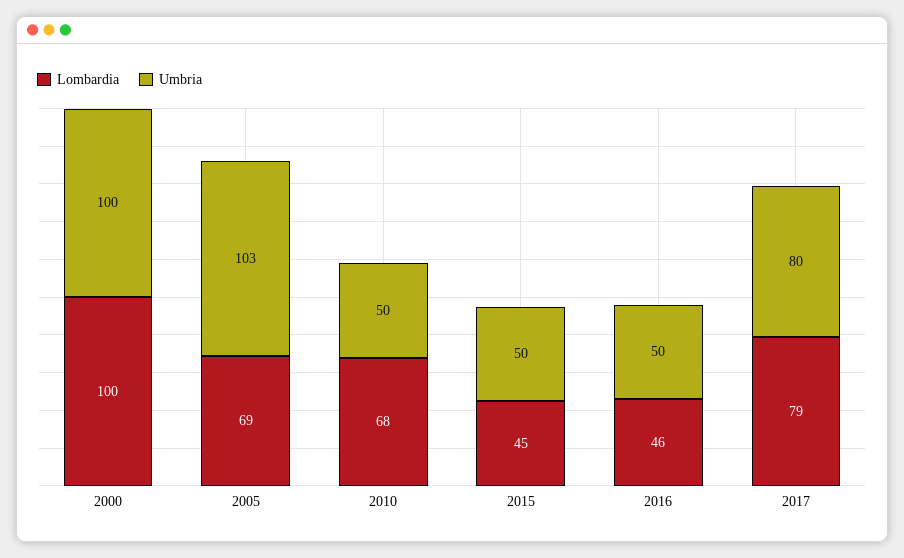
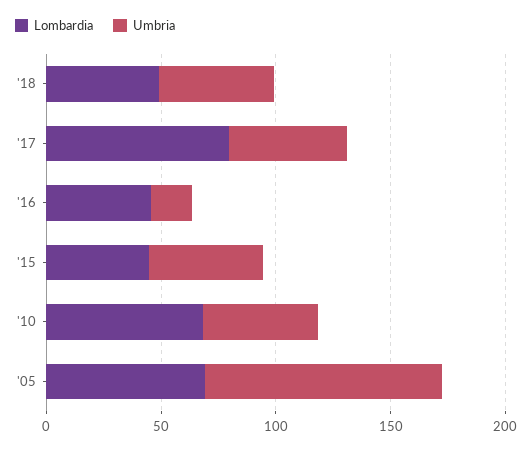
Lombardia, 2000: 100 -> none
Umbria, 2000: 100 -> none
Umbria, 2016: 50 -> 20
Umbria, 2017: 80 -> 50
Lombardia, '18: none -> 50
Umbria, '18: none -> 50

